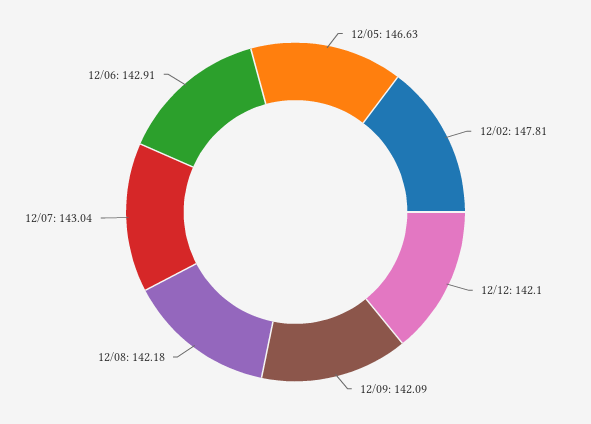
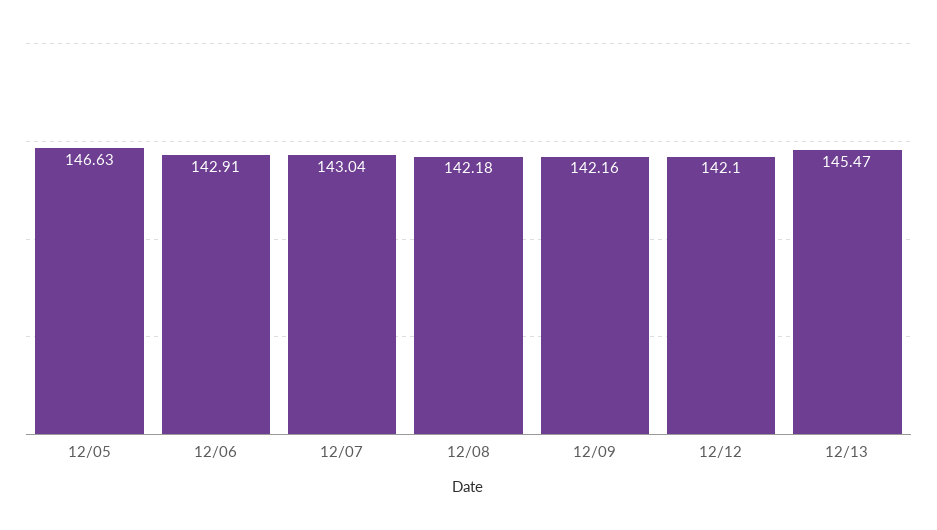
12/02: 147.81 -> none
12/09: 142.09 -> 142.16
12/13: none -> 145.47

